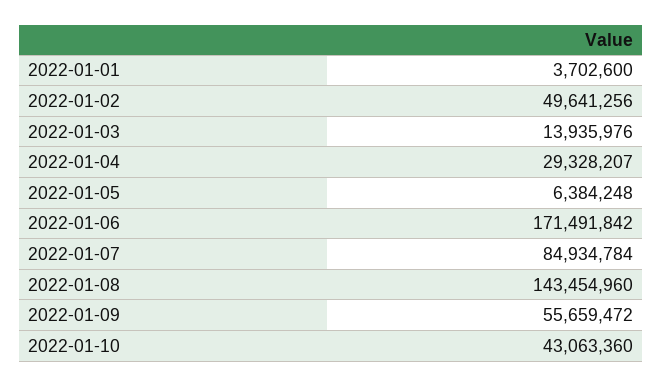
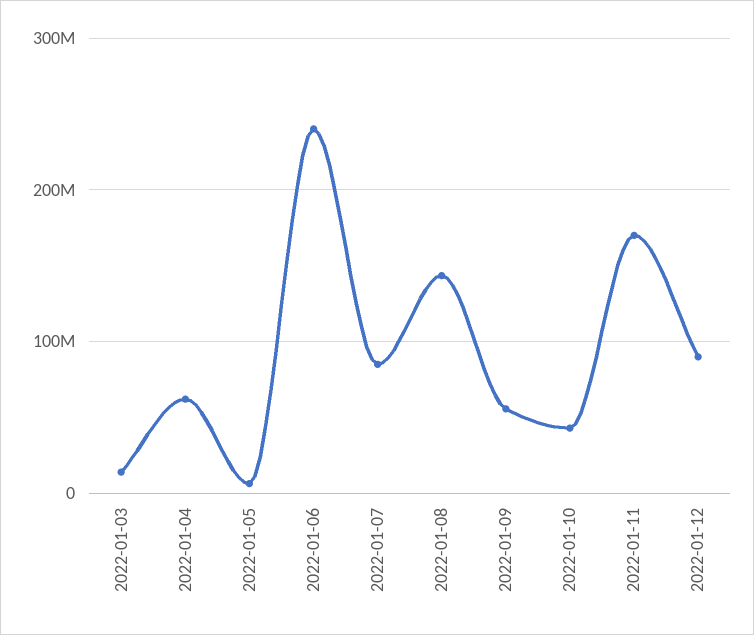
2022-01-01: 3702600 -> none
2022-01-02: 49641256 -> none
2022-01-04: 29328207 -> 60000000
2022-01-06: 171491842 -> 240000000
2022-01-11: none -> 170000000
2022-01-12: none -> 90000000

